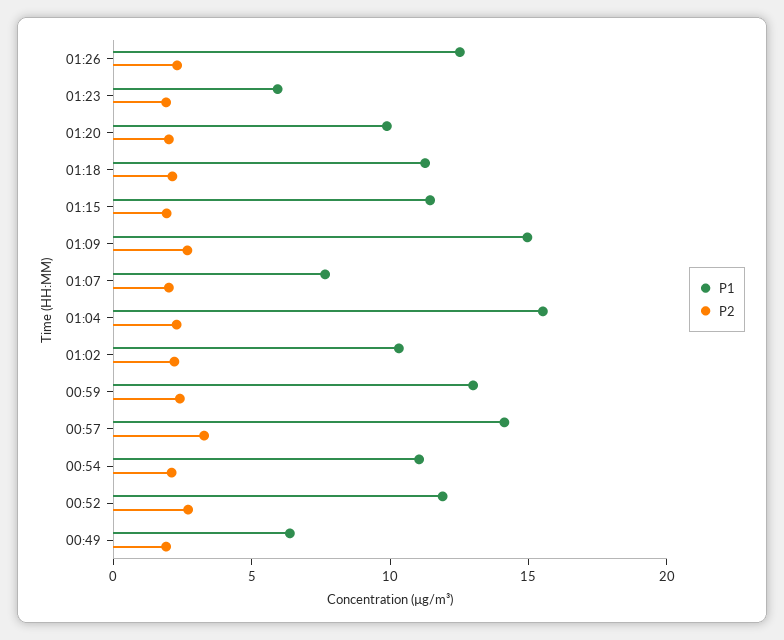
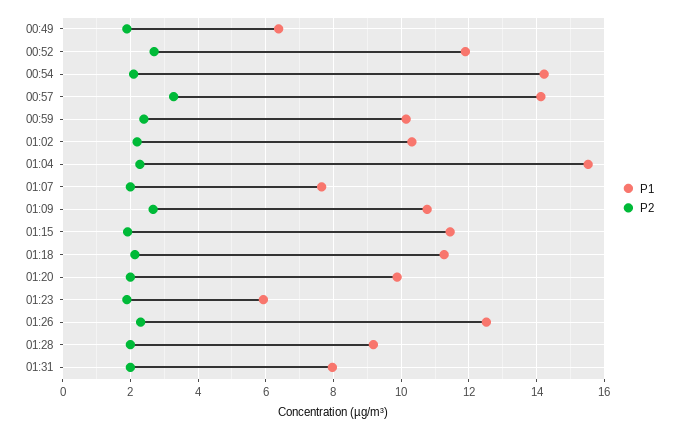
P1, 01:09: 15 -> 10.8
P1, 00:59: 13 -> 10.2
P1, 00:54: 11 -> 14.2
P1, 01:28: none -> 9.2
P2, 01:28: none -> 2
P1, 01:31: none -> 8
P2, 01:31: none -> 2

